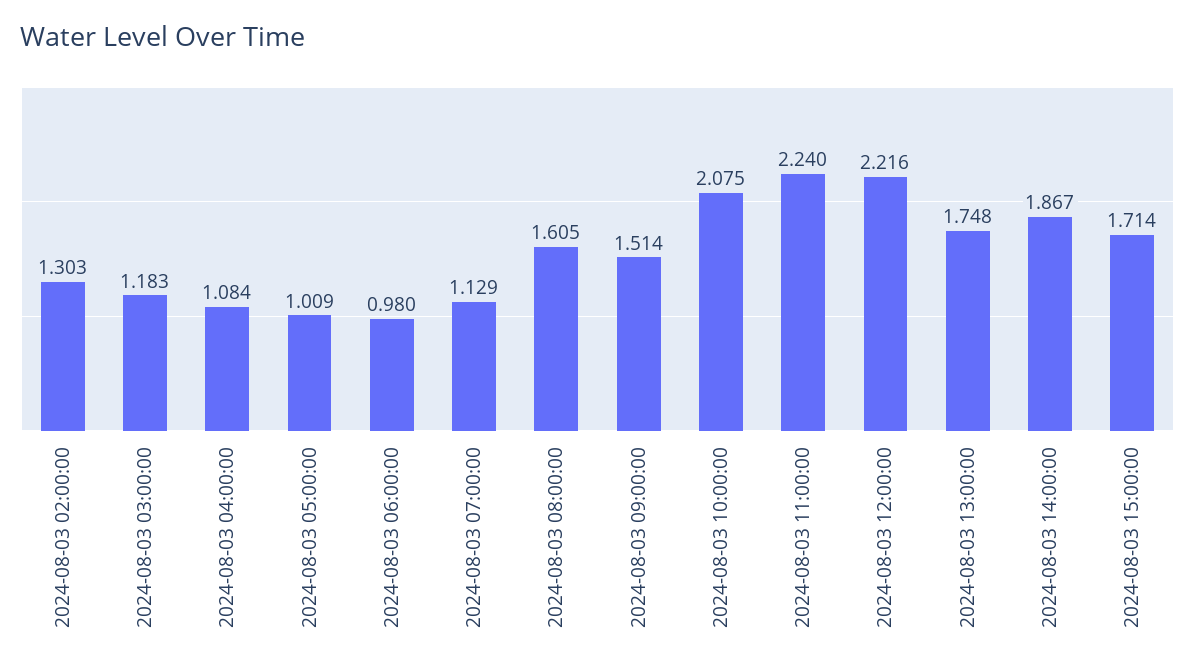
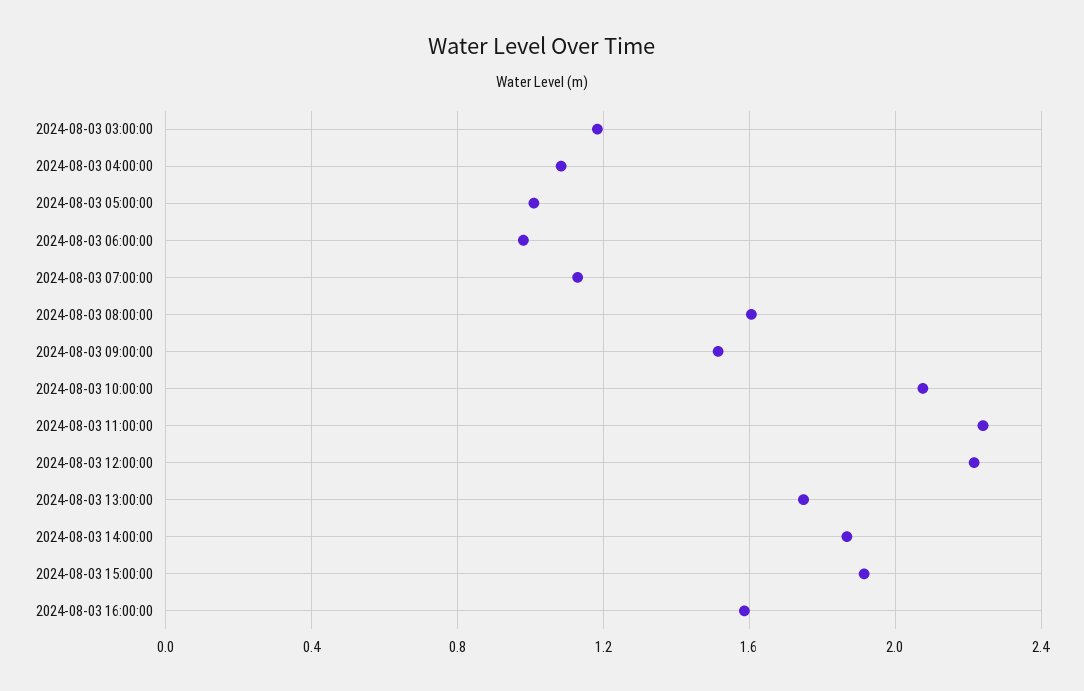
2024-08-03 02:00:00: 1.303 -> none
2024-08-03 15:00:00: 1.714 -> 1.9
2024-08-03 16:00:00: none -> 1.6

